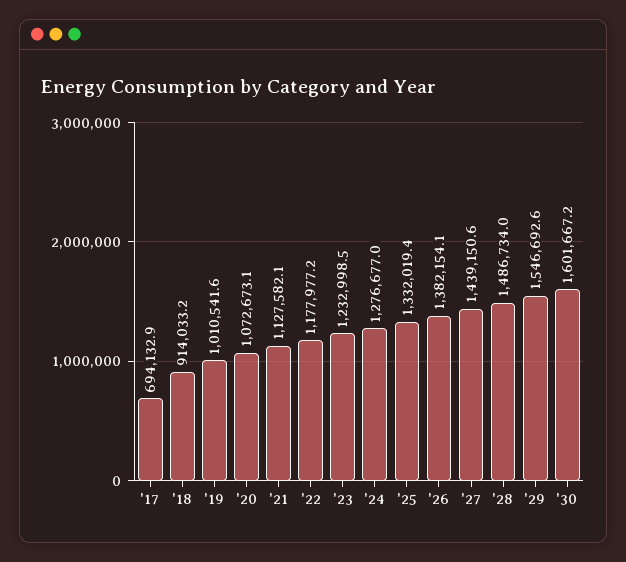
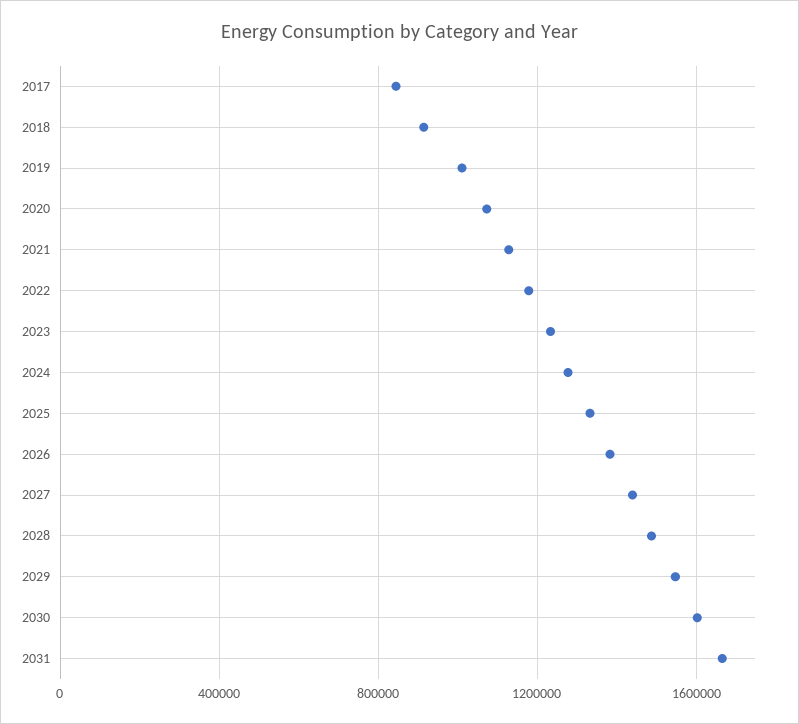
'17: 694132.9 -> 850000
2031: none -> 1650000

